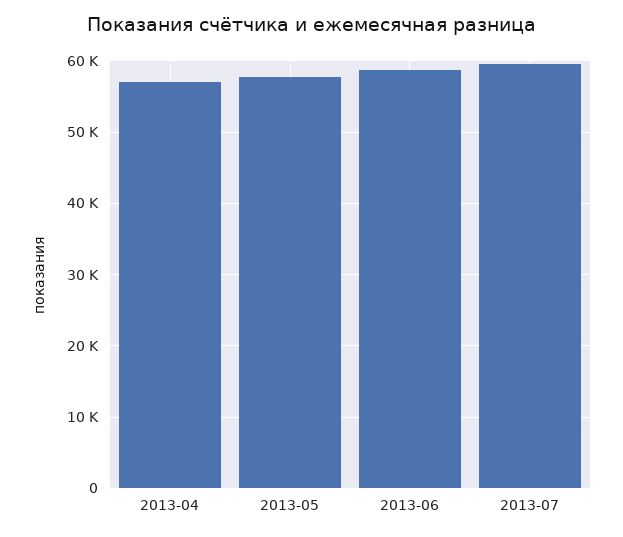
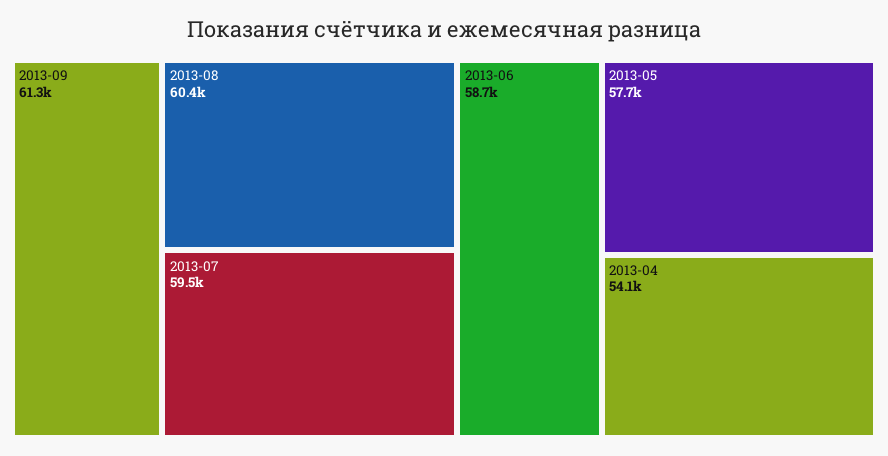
2013-04: 57000 -> 54100
2013-09: none -> 61300
2013-08: none -> 60400

